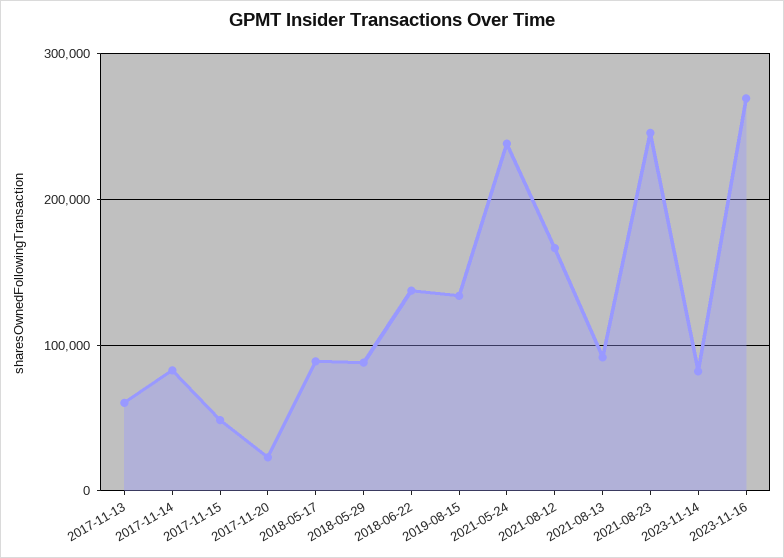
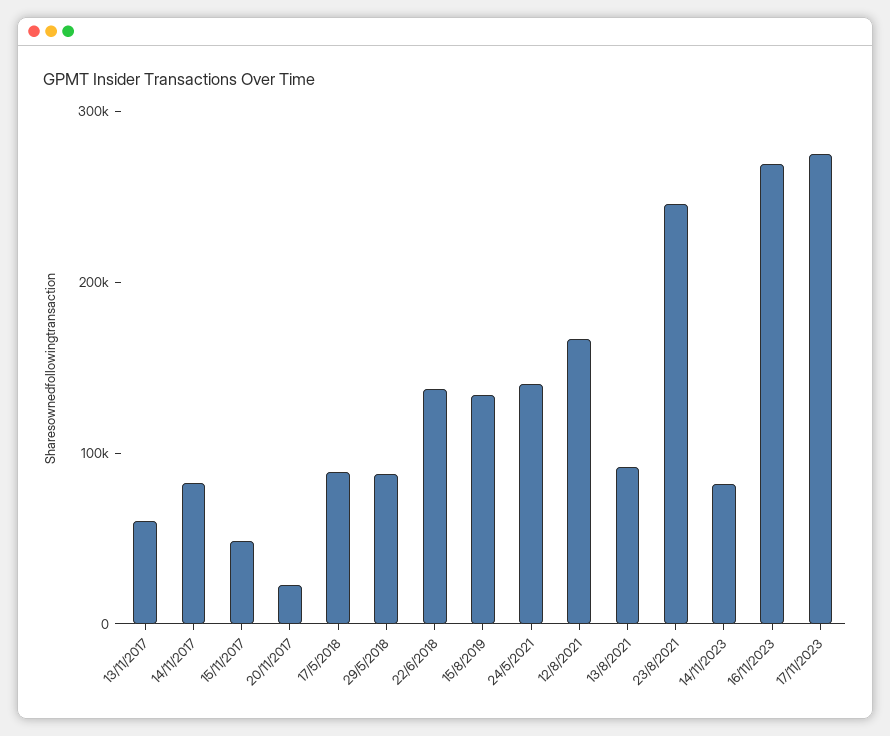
2021-05-24: 240000 -> 140000
17/11/2023: none -> 280000

